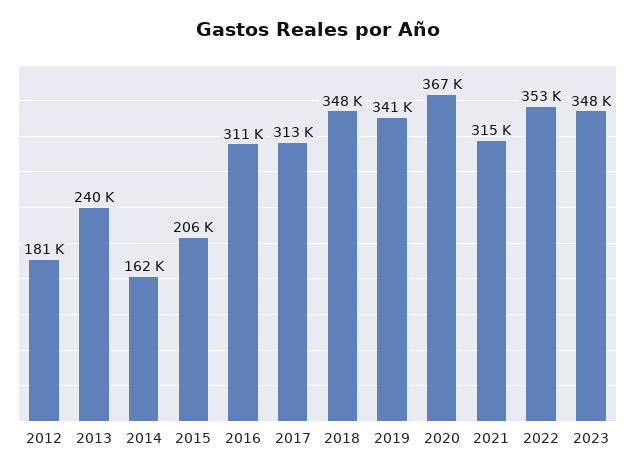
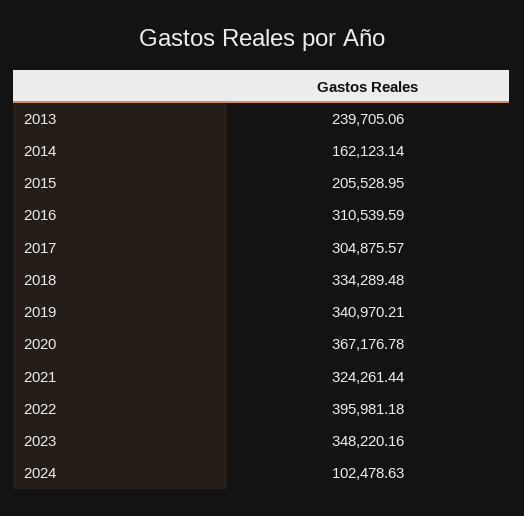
2012: 181000 -> none
2017: 313000 -> 304875.57
2018: 348000 -> 334289.48
2021: 315000 -> 324261.44
2022: 353000 -> 395981.18
2024: none -> 102478.63

